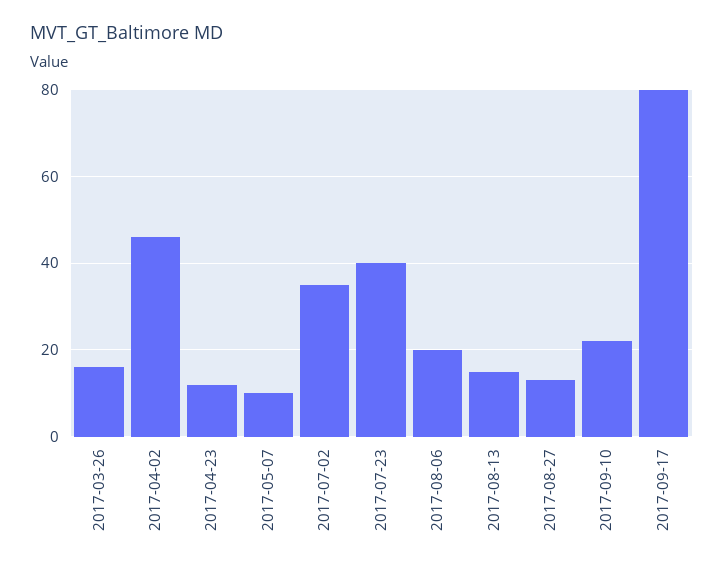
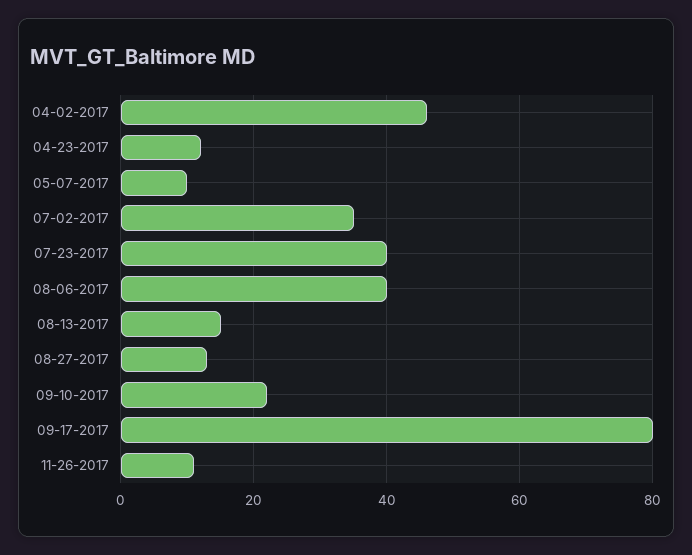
2017-03-26: 15 -> none
2017-08-06: 20 -> 40
11-26-2017: none -> 10

